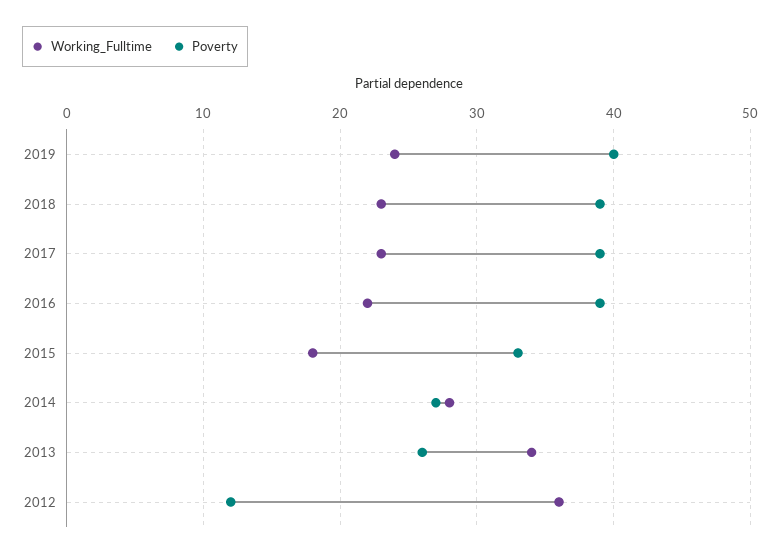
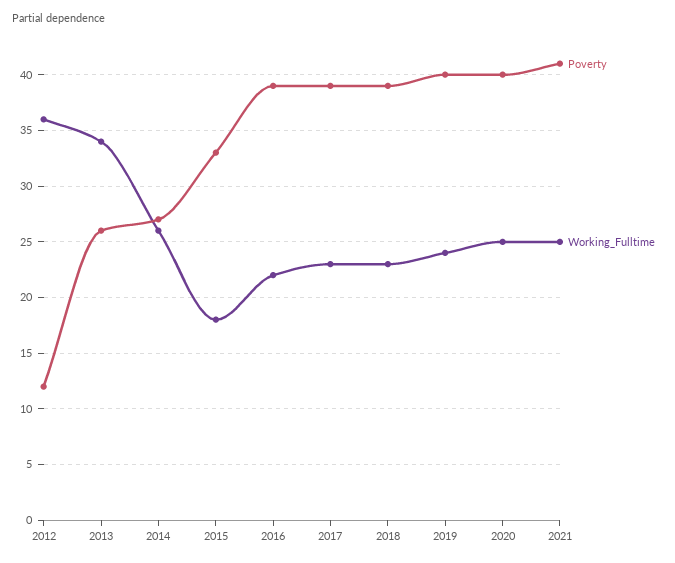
Working_Fulltime, 2014: 28 -> 26
Poverty, 2020: none -> 40
Working_Fulltime, 2020: none -> 25
Poverty, 2021: none -> 41
Working_Fulltime, 2021: none -> 25

